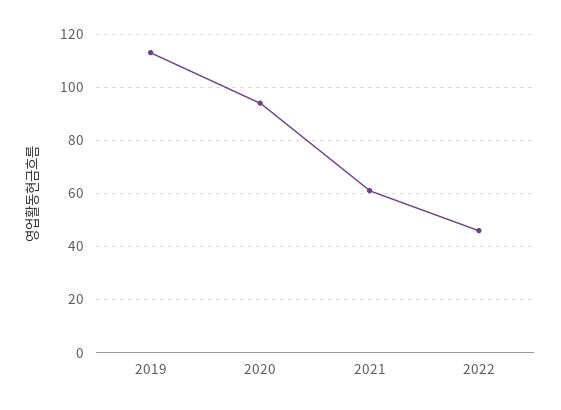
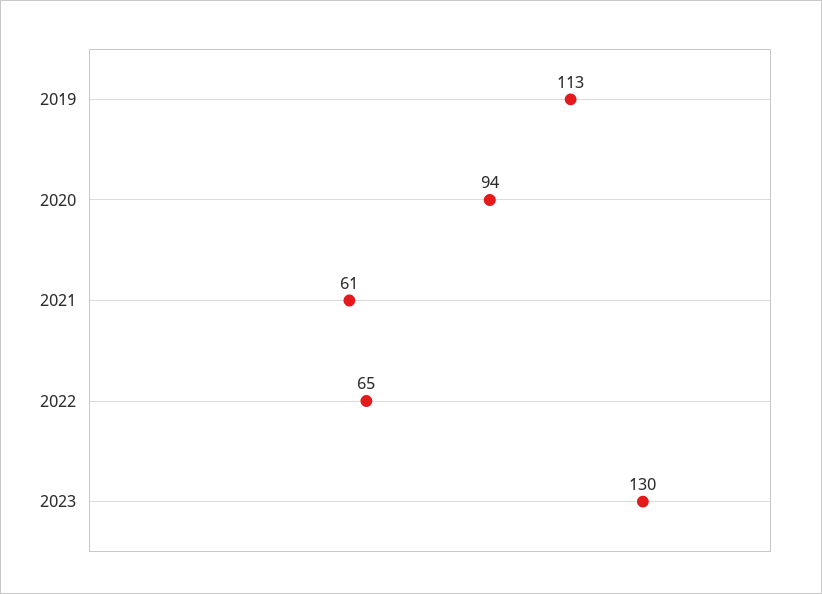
2022: 45 -> 65
2023: none -> 130

